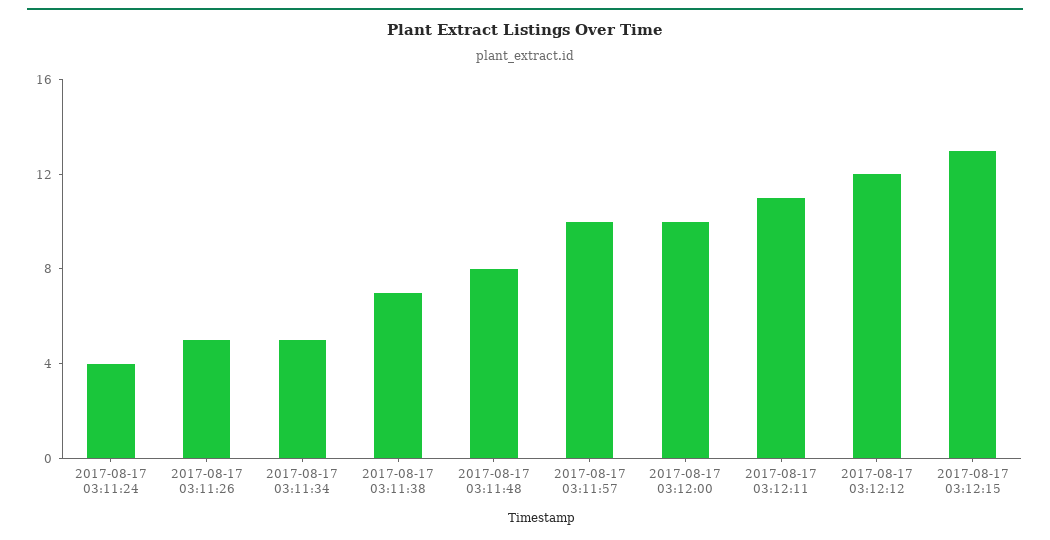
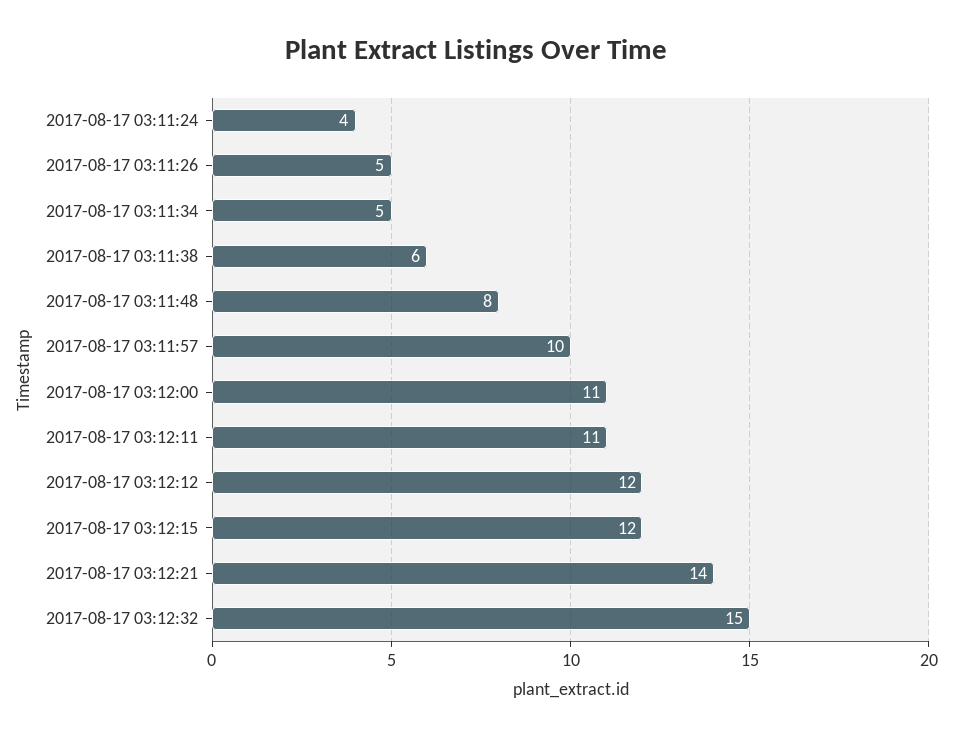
2017-08-17 03:11:38: 7 -> 6
2017-08-17 03:12:00: 10 -> 11
2017-08-17 03:12:15: 13 -> 12
2017-08-17 03:12:21: none -> 14
2017-08-17 03:12:32: none -> 15

